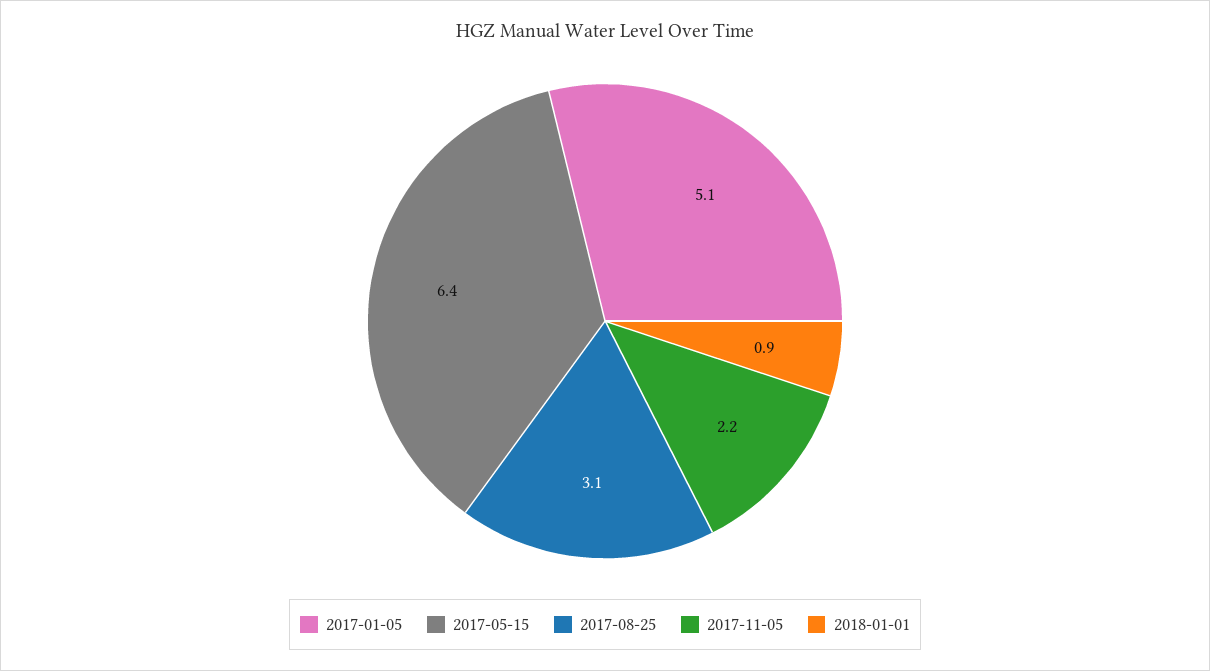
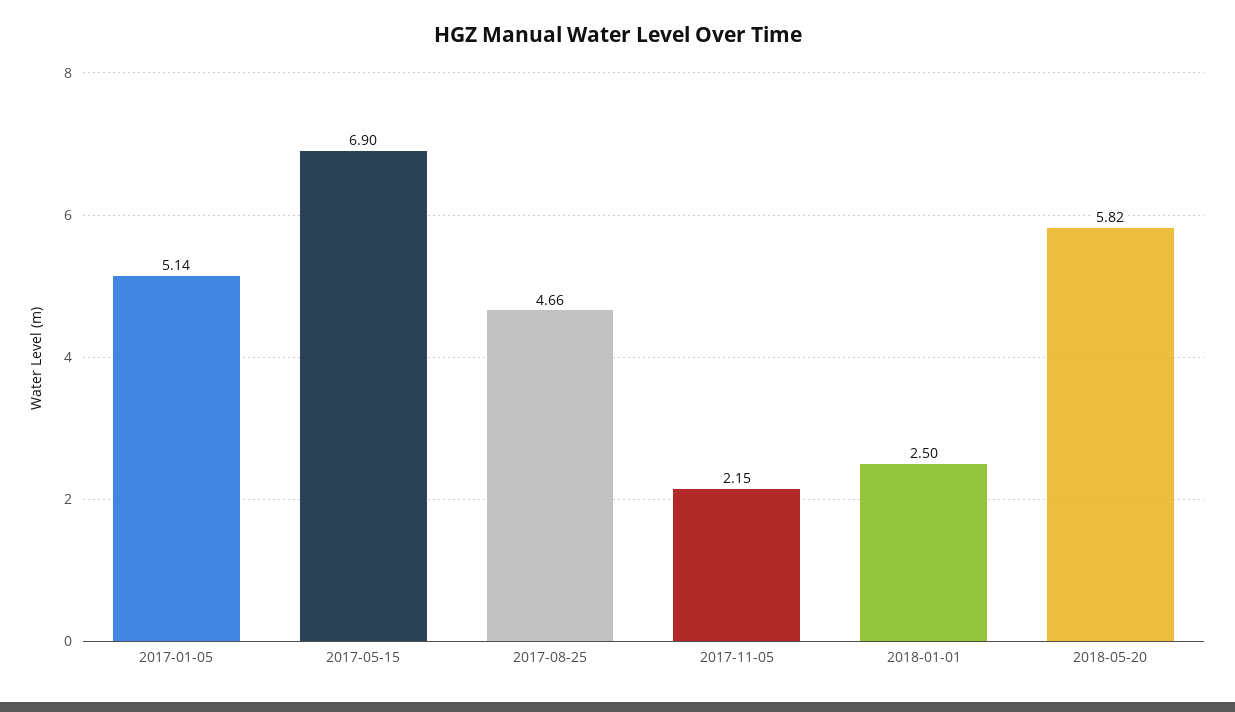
2017-05-15: 6.4 -> 6.9
2017-08-25: 3.1 -> 4.66
2018-01-01: 0.9 -> 2.5
2018-05-20: none -> 5.82

